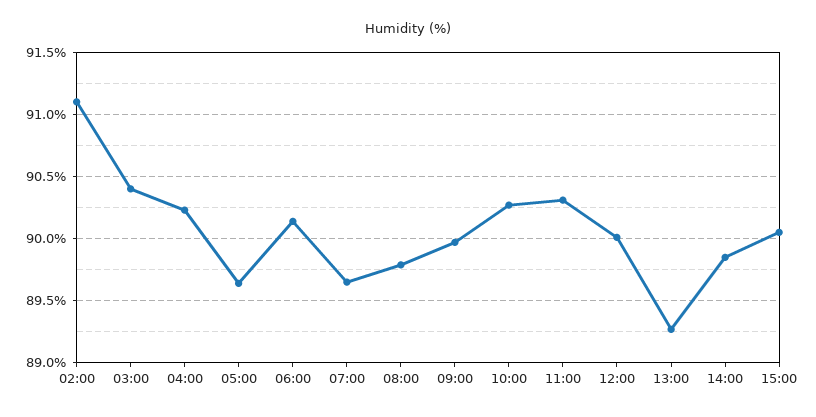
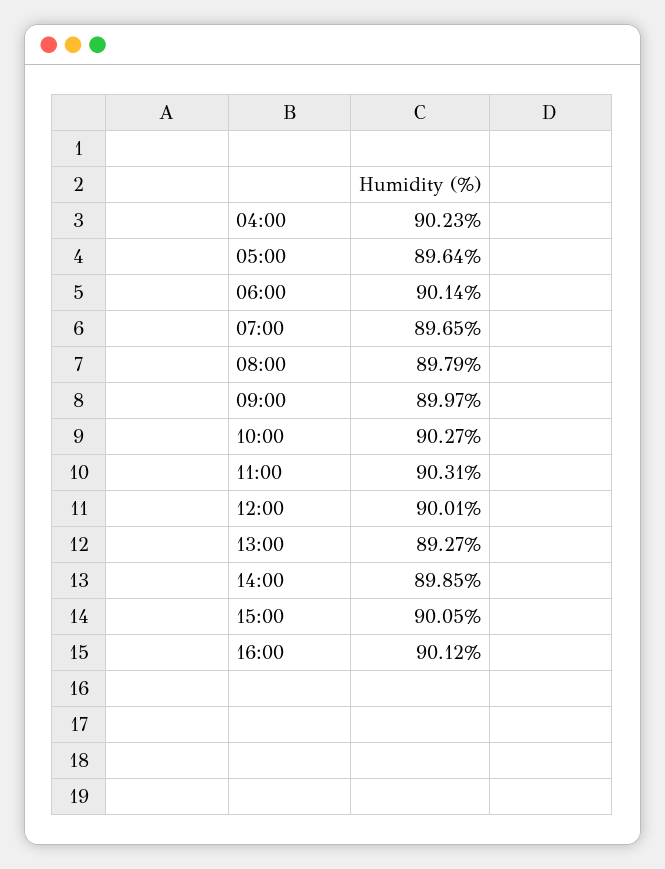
02:00: 91.1 -> none
03:00: 90.4 -> none
16:00: none -> 90.12

